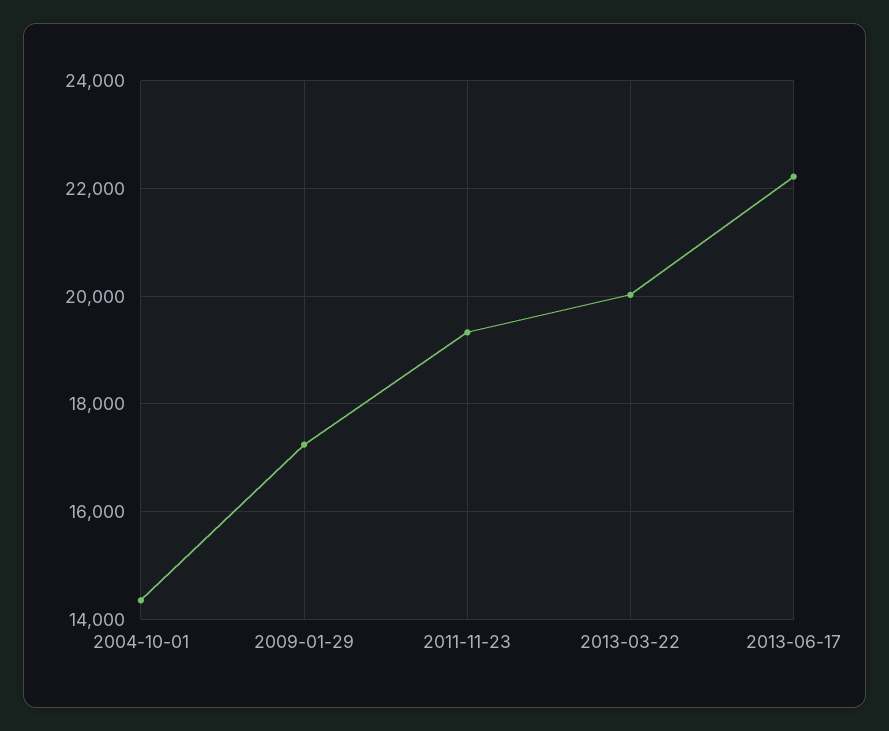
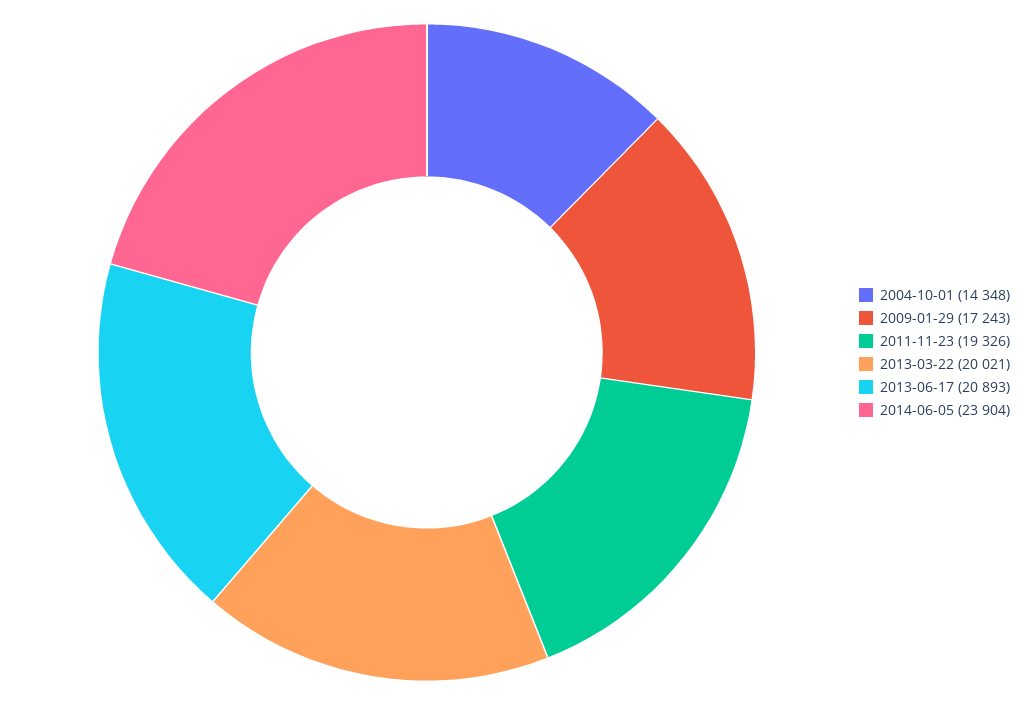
2013-06-17: 22200 -> 20893
2014-06-05: none -> 23904

